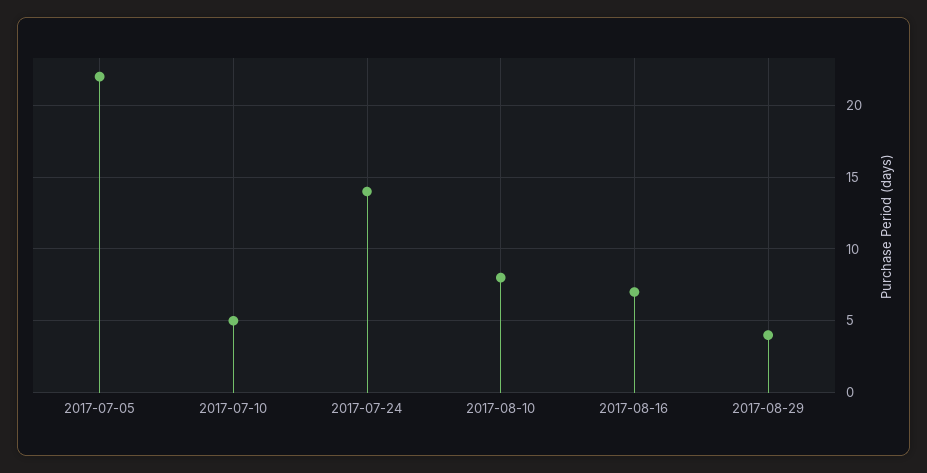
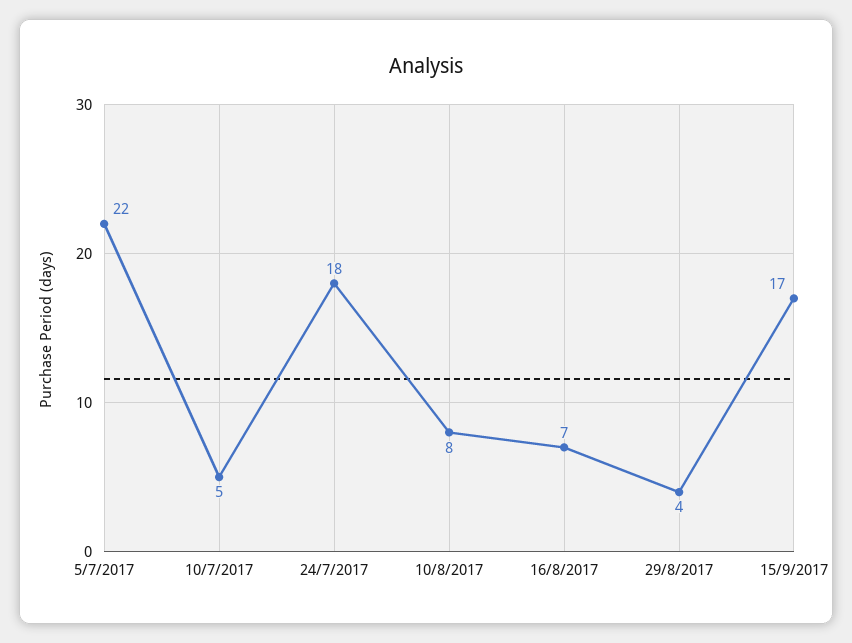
2017-07-24: 14 -> 18
15/9/2017: none -> 17

